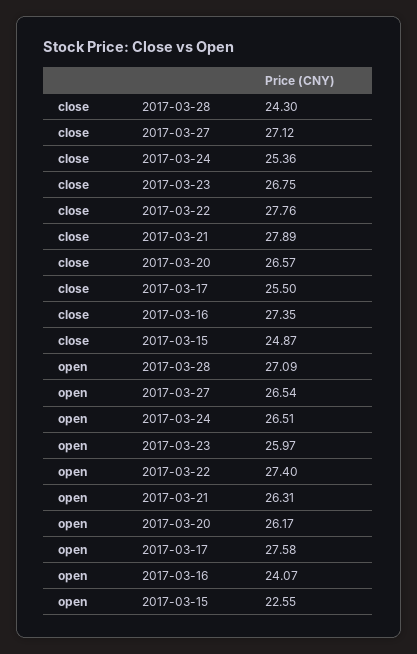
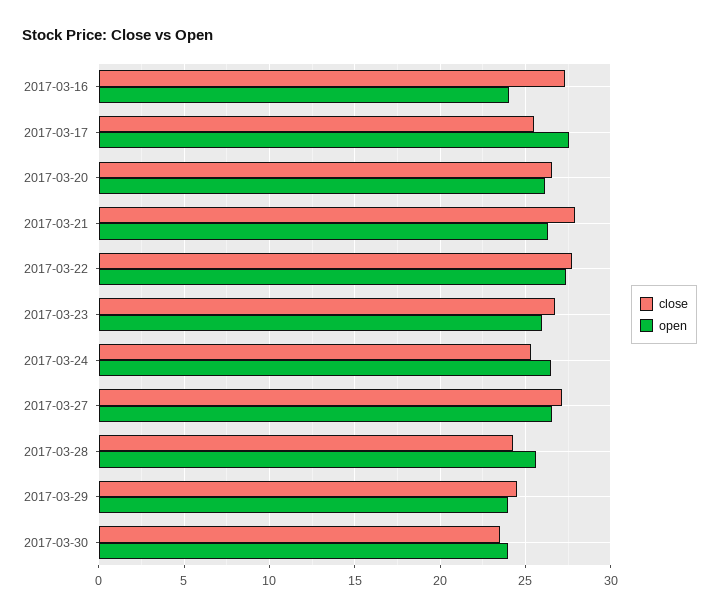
close, 2017-03-15: 24.87 -> none
open, 2017-03-28: 27.09 -> 25.5
open, 2017-03-15: 22.55 -> none
close, 2017-03-29: none -> 24.5
open, 2017-03-29: none -> 24
close, 2017-03-30: none -> 23.5
open, 2017-03-30: none -> 24

